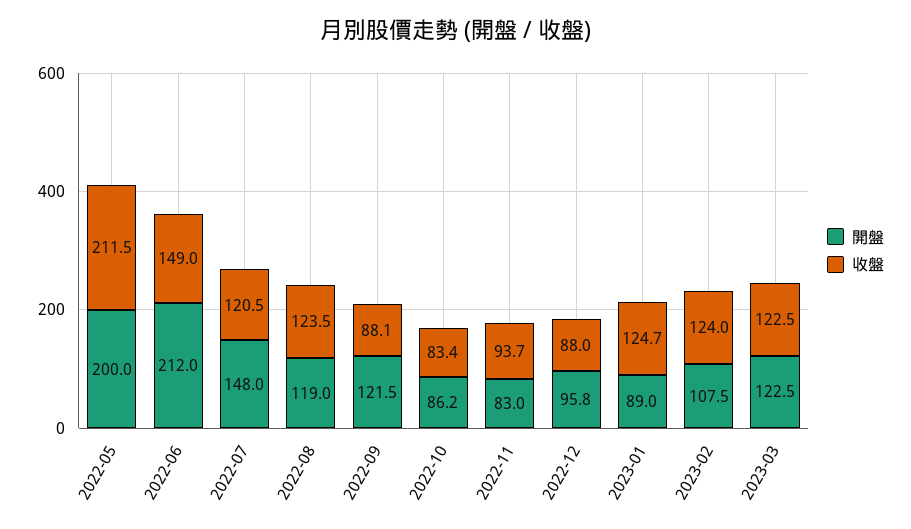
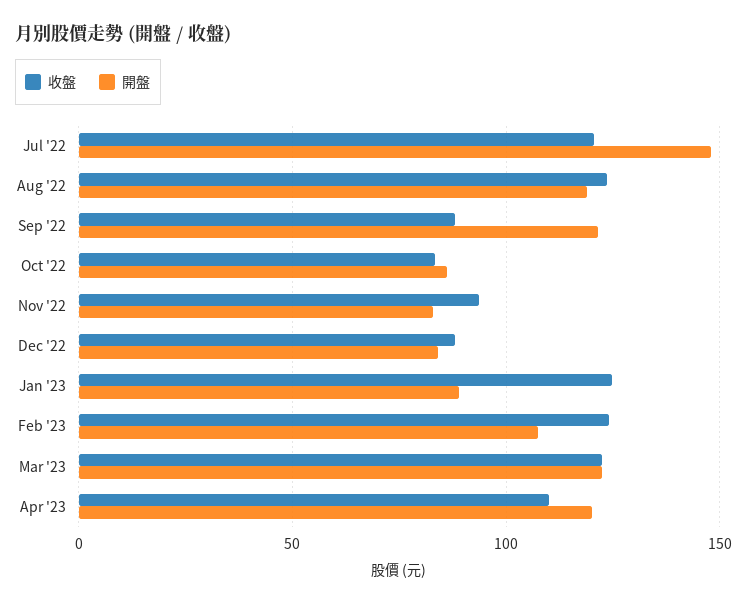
開盤, 2022-05: 200 -> none
收盤, 2022-05: 211.5 -> none
開盤, 2022-06: 212 -> none
收盤, 2022-06: 149 -> none
開盤, 2022-12: 95.8 -> 85
收盤, Apr '23: none -> 110
開盤, Apr '23: none -> 120

